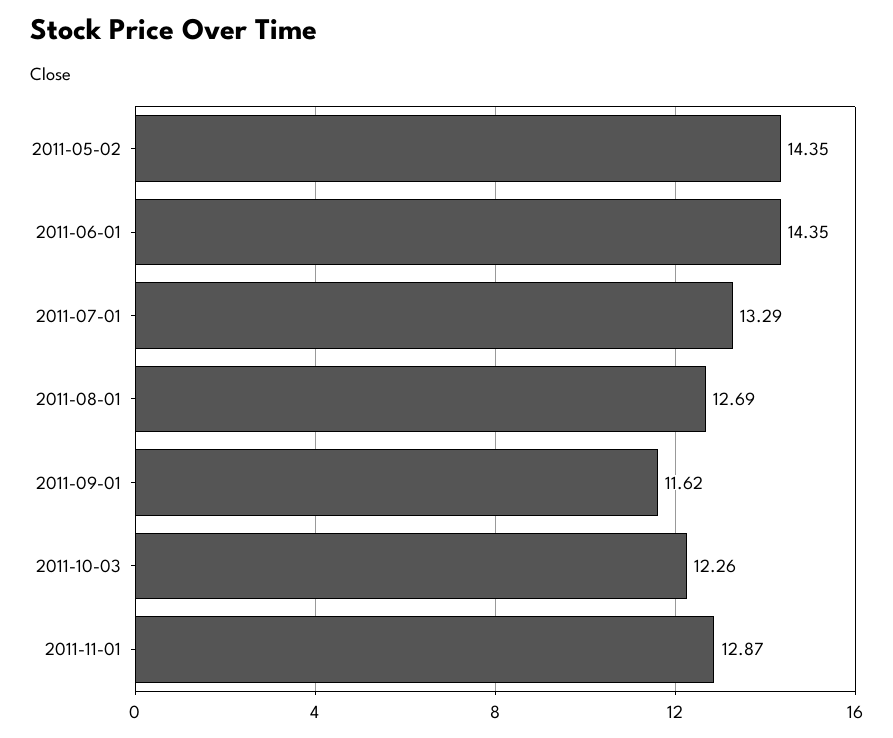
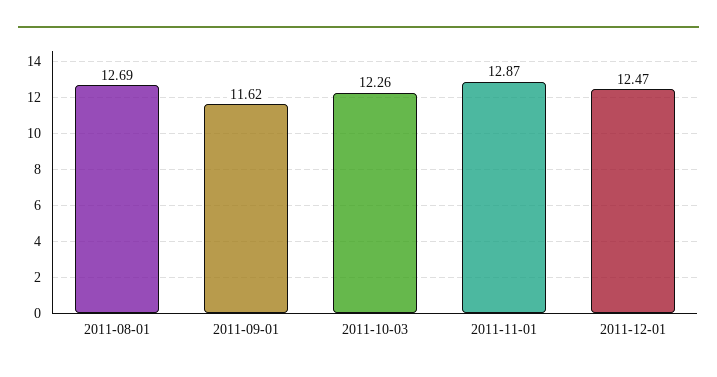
2011-05-02: 14.35 -> none
2011-06-01: 14.35 -> none
2011-07-01: 13.29 -> none
2011-12-01: none -> 12.47

